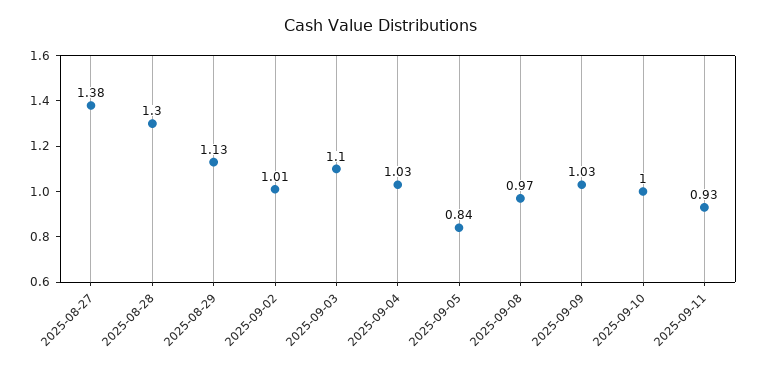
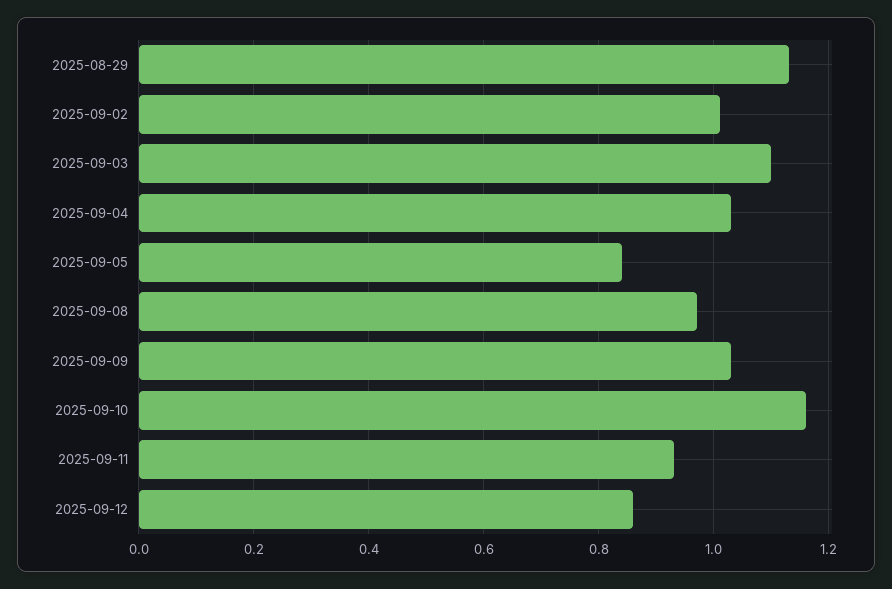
2025-08-27: 1.38 -> none
2025-08-28: 1.3 -> none
2025-09-10: 1 -> 1.15
2025-09-12: none -> 0.85

